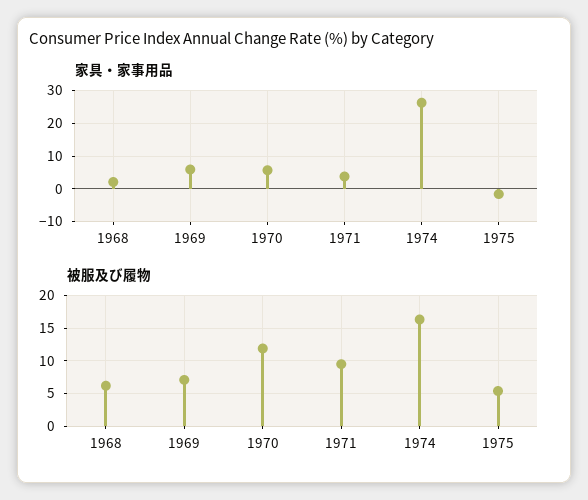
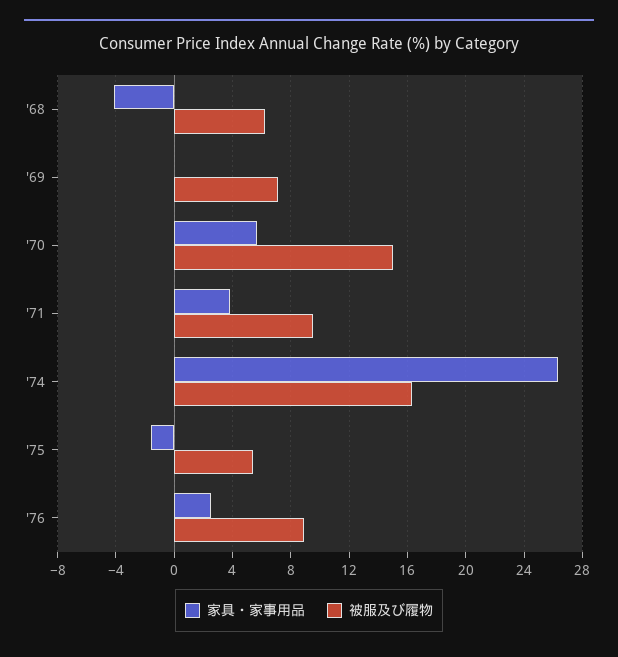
家具・家事用品, 1968: 2 -> -4
家具・家事用品, 1969: 6 -> 0
被服及び履物, 1970: 12 -> 15
家具・家事用品, '76: none -> 2.5
被服及び履物, '76: none -> 9

